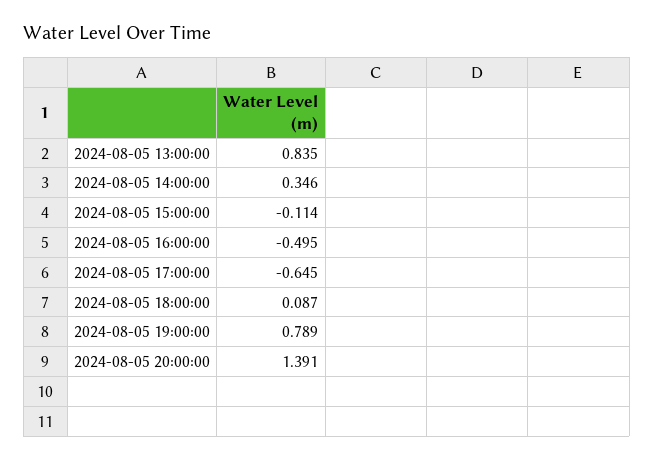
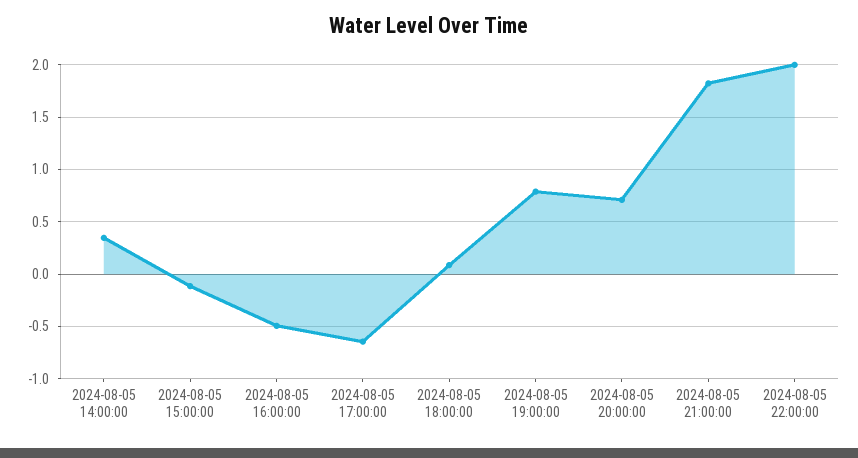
2024-08-05 13:00:00: 0.835 -> none
2024-08-05 20:00:00: 1.391 -> 0.7
2024-08-05 21:00:00: none -> 1.8
2024-08-05 22:00:00: none -> 2

